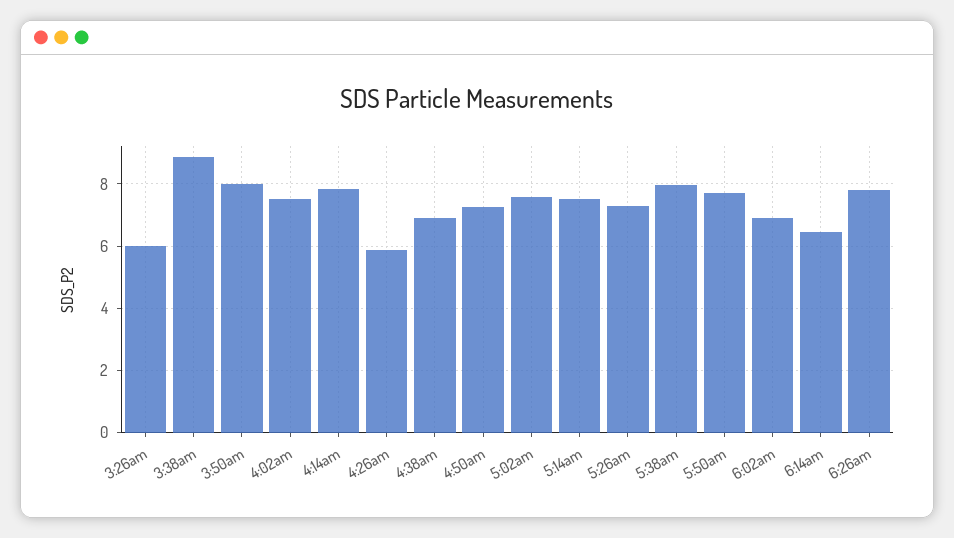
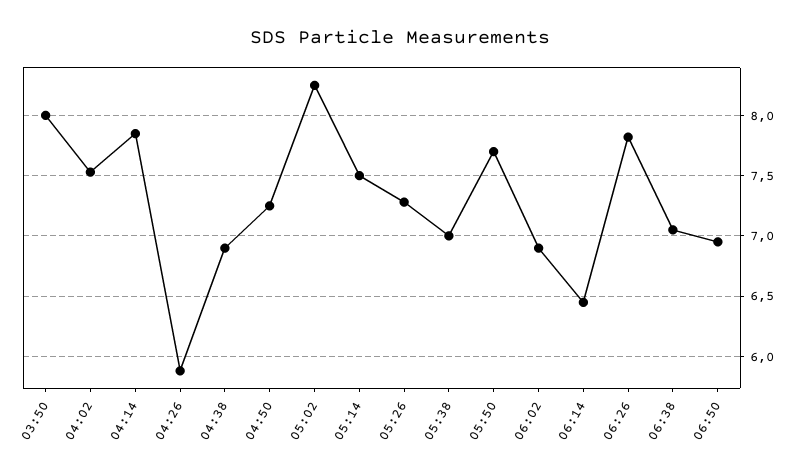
3:26am: 6 -> none
3:38am: 8.8 -> none
5:02am: 7.6 -> 8.25
5:38am: 8 -> 7
06:38: none -> 7.05
06:50: none -> 6.95

